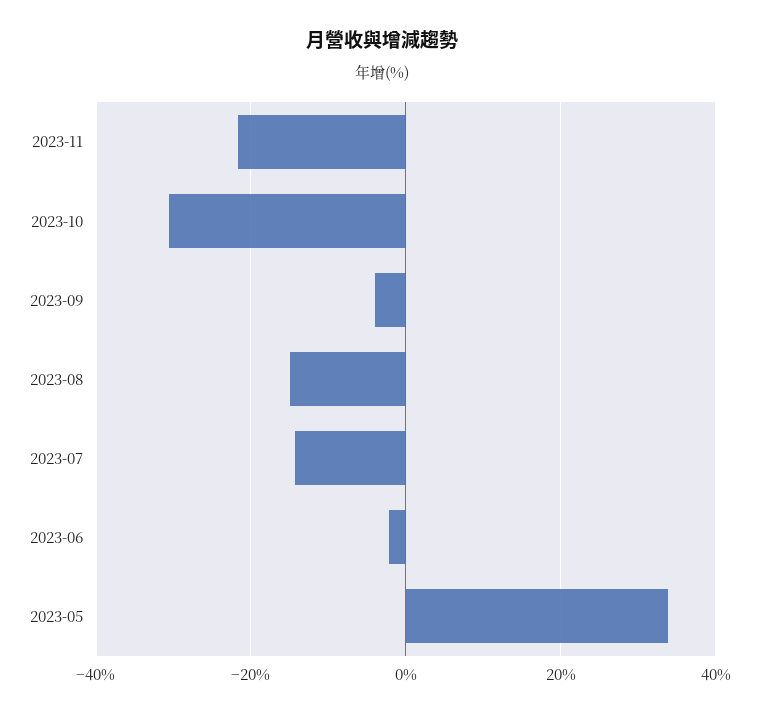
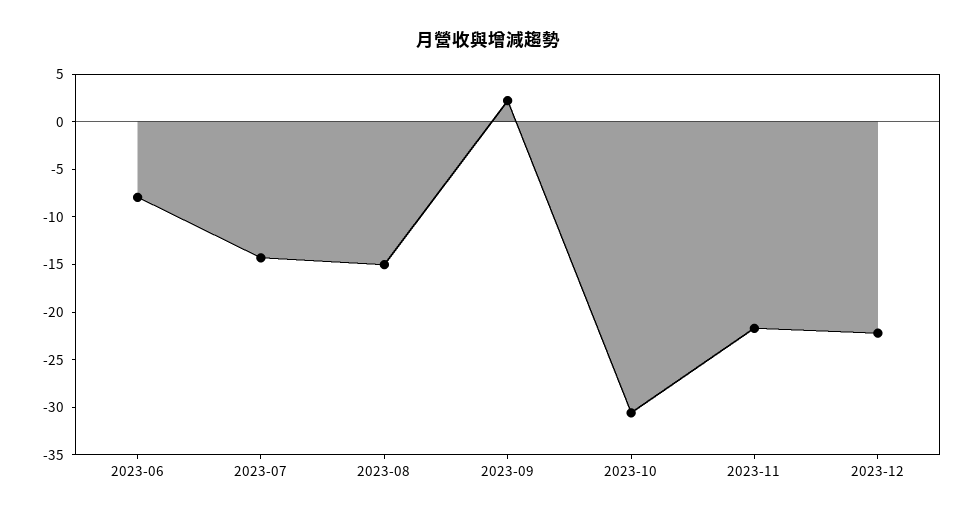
2023-09: -4 -> 2
2023-06: -2 -> -8
2023-05: 34 -> none
2023-12: none -> -22

